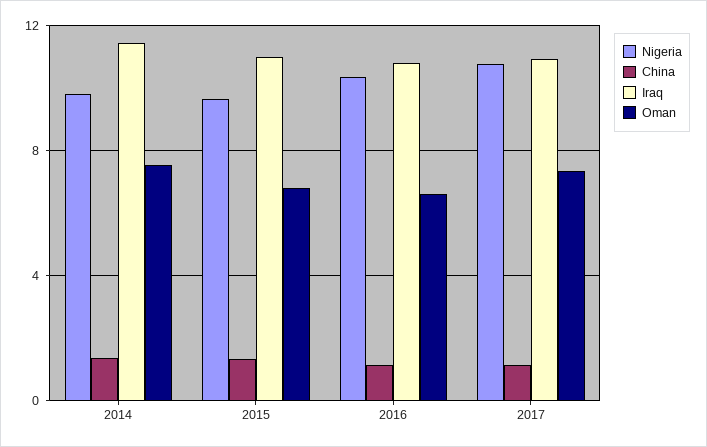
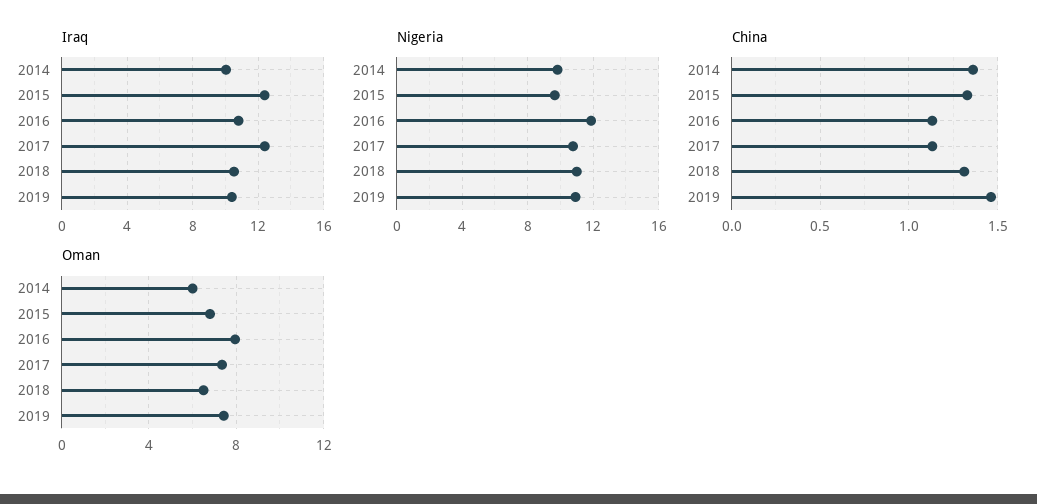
Iraq, 2014: 11.5 -> 10
Oman, 2014: 7.5 -> 6
Iraq, 2015: 11 -> 12.5
Nigeria, 2016: 10.5 -> 12
Oman, 2016: 6.5 -> 8
Iraq, 2017: 11 -> 12.5
Iraq, 2018: none -> 10.5
Iraq, 2019: none -> 10.5
Nigeria, 2018: none -> 11
Nigeria, 2019: none -> 11
China, 2018: none -> 1.3
China, 2019: none -> 1.45
Oman, 2018: none -> 6.5
Oman, 2019: none -> 7.5

